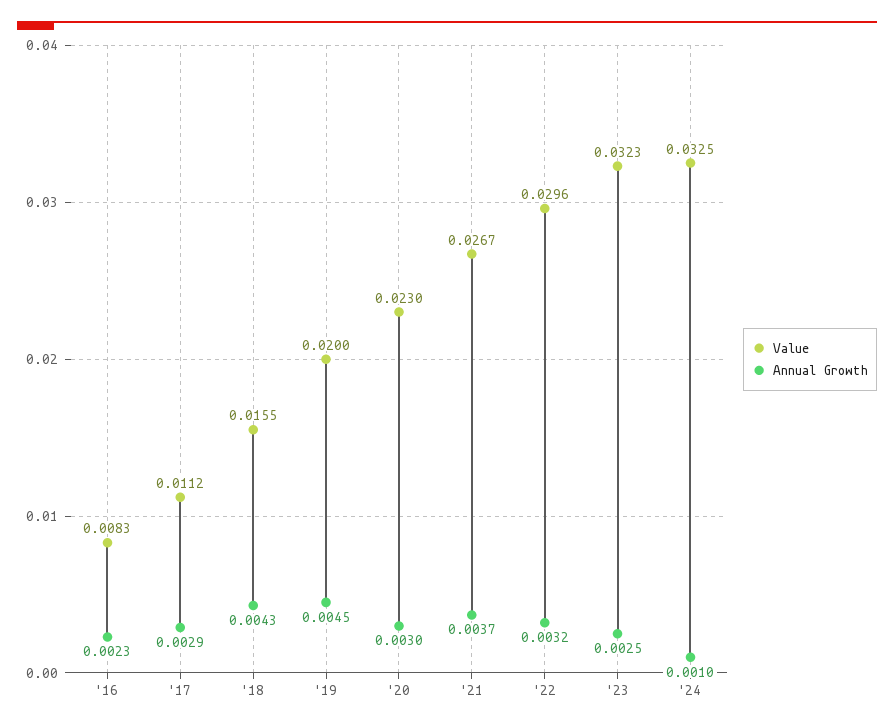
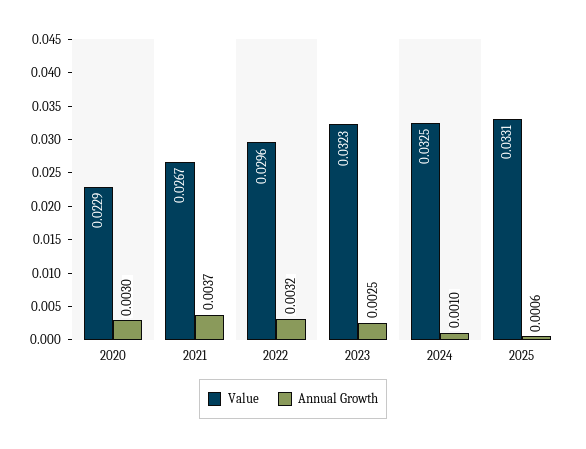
Value, '16: 0.0083 -> none
Annual Growth, '16: 0.0023 -> none
Value, '17: 0.0112 -> none
Annual Growth, '17: 0.0029 -> none
Value, '18: 0.0155 -> none
Annual Growth, '18: 0.0043 -> none
Value, '19: 0.02 -> none
Annual Growth, '19: 0.0045 -> none
Value, '20: 0.023 -> 0.0229
Value, 2025: none -> 0.0331
Annual Growth, 2025: none -> 0.0006

